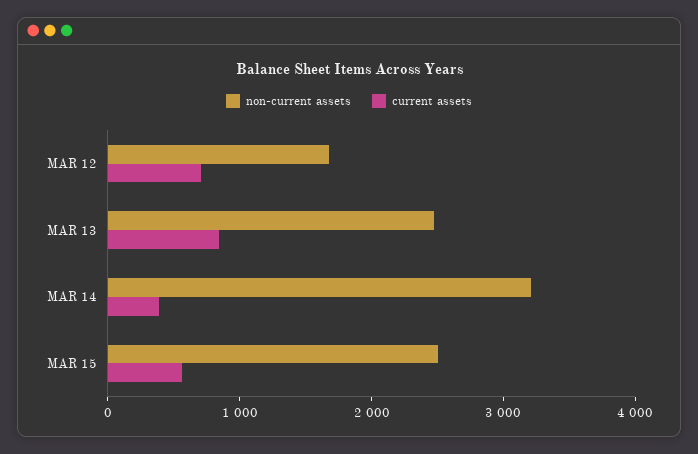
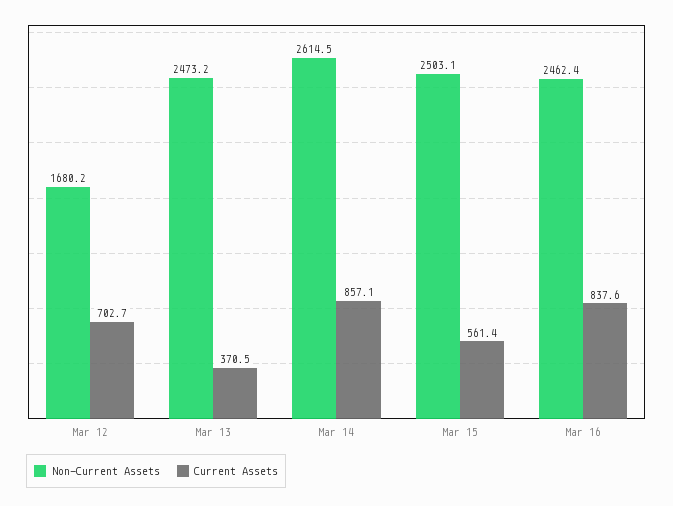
current assets, MAR 13: 800 -> 370.5
non-current assets, MAR 14: 3200 -> 2614.5
current assets, MAR 14: 400 -> 857.1
non-current assets, Mar 16: none -> 2462.4
current assets, Mar 16: none -> 837.6

